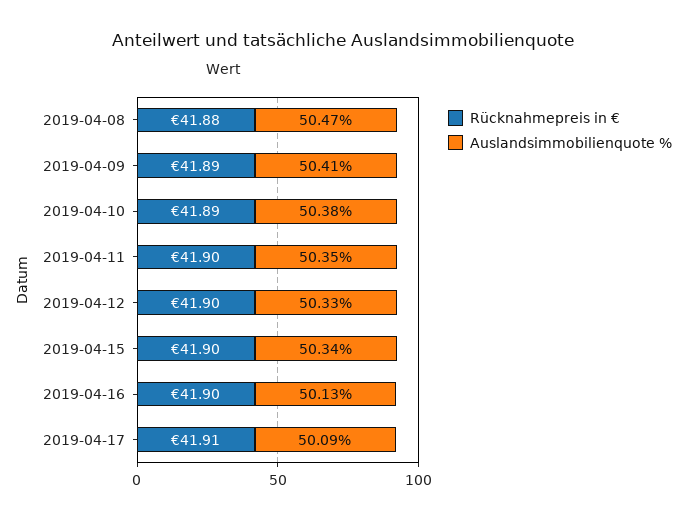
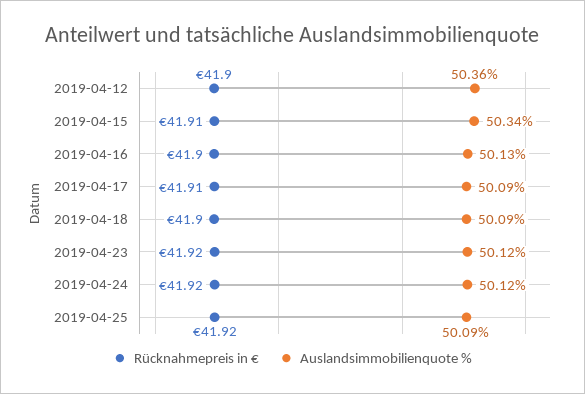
Rücknahmepreis in €, 2019-04-08: 41.88 -> none
Auslandsimmobilienquote %, 2019-04-08: 50.47 -> none
Rücknahmepreis in €, 2019-04-09: 41.89 -> none
Auslandsimmobilienquote %, 2019-04-09: 50.41 -> none
Rücknahmepreis in €, 2019-04-10: 41.89 -> none
Auslandsimmobilienquote %, 2019-04-10: 50.38 -> none
Rücknahmepreis in €, 2019-04-11: 41.9 -> none
Auslandsimmobilienquote %, 2019-04-11: 50.35 -> none
Auslandsimmobilienquote %, 2019-04-12: 50.33 -> 50.36
Rücknahmepreis in €, 2019-04-15: 41.9 -> 41.91
Rücknahmepreis in €, 2019-04-18: none -> 41.9
Auslandsimmobilienquote %, 2019-04-18: none -> 50.09
Rücknahmepreis in €, 2019-04-23: none -> 41.92
Auslandsimmobilienquote %, 2019-04-23: none -> 50.12
Rücknahmepreis in €, 2019-04-24: none -> 41.92
Auslandsimmobilienquote %, 2019-04-24: none -> 50.12
Rücknahmepreis in €, 2019-04-25: none -> 41.92
Auslandsimmobilienquote %, 2019-04-25: none -> 50.09

